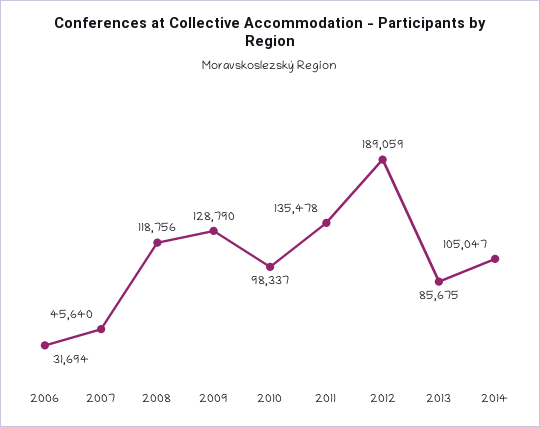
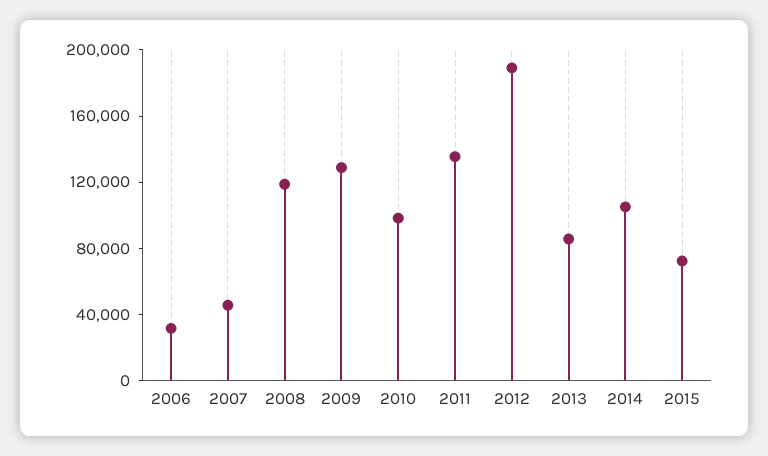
2015: none -> 70000

